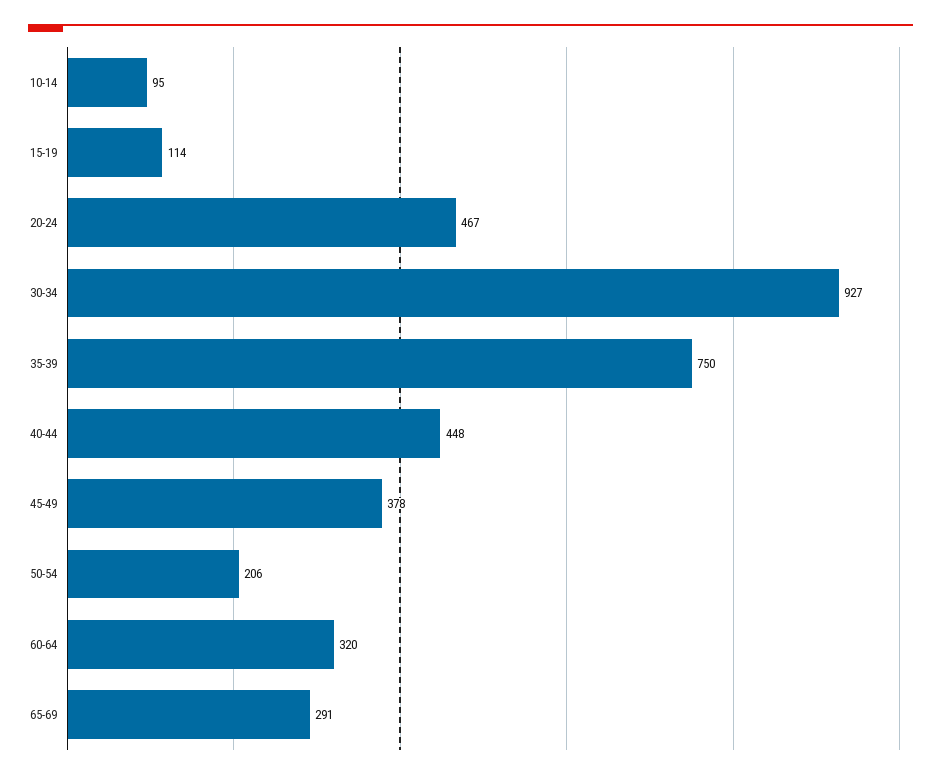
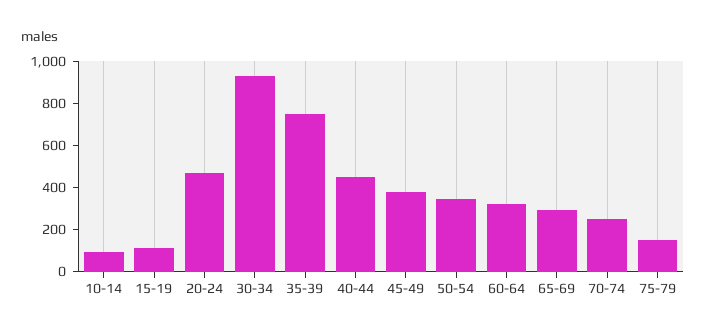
50-54: 206 -> 350
70-74: none -> 250
75-79: none -> 150

